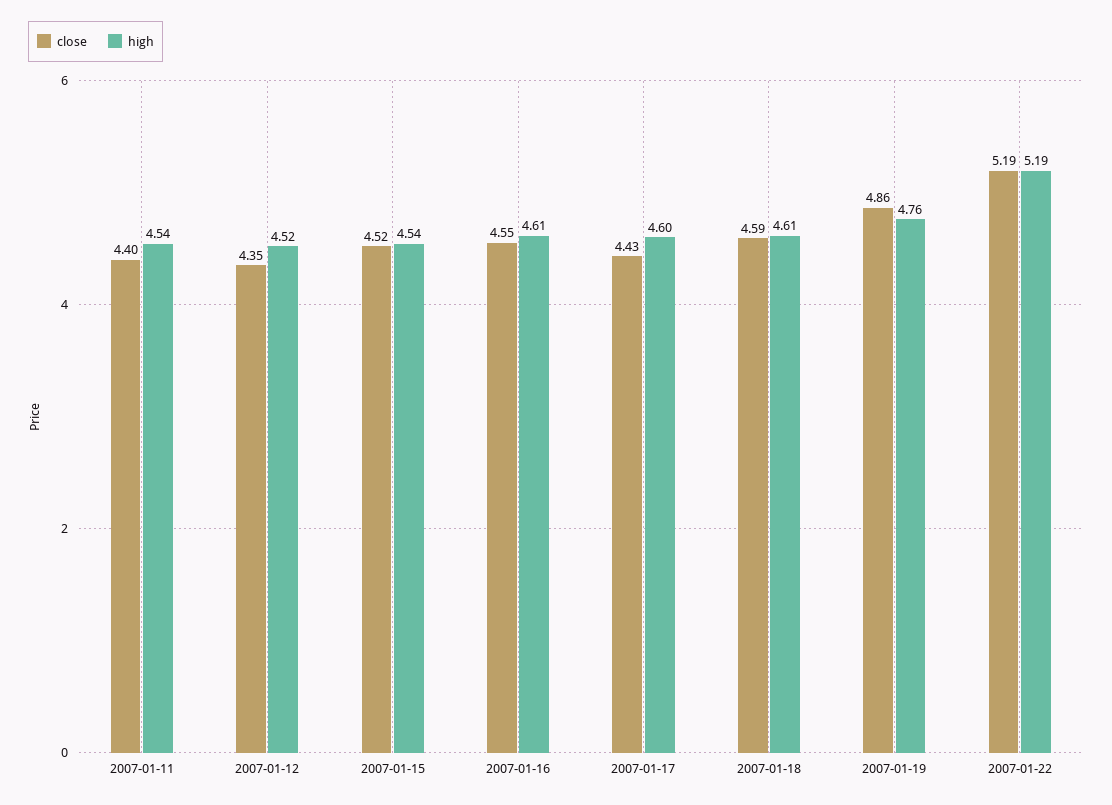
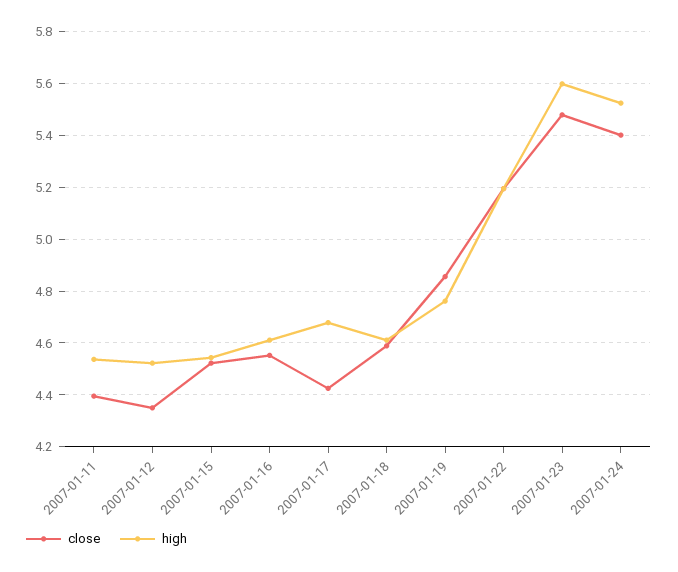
high, 2007-01-17: 4.6 -> 4.675
close, 2007-01-23: none -> 5.475
high, 2007-01-23: none -> 5.6
close, 2007-01-24: none -> 5.4
high, 2007-01-24: none -> 5.525

